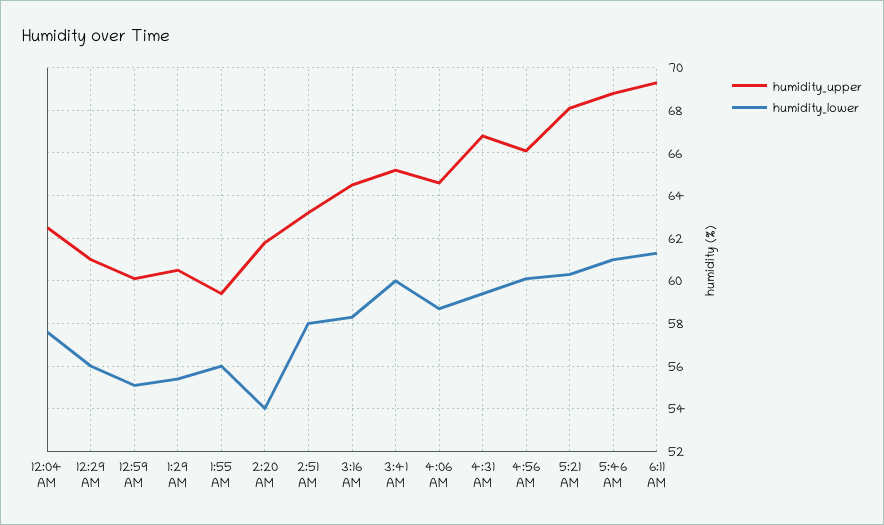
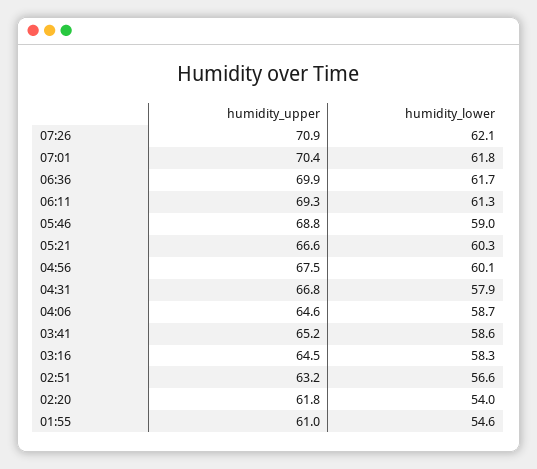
humidity_upper, 12:04 AM: 62.5 -> none
humidity_lower, 12:04 AM: 57.5 -> none
humidity_upper, 12:29 AM: 61 -> none
humidity_lower, 12:29 AM: 56 -> none
humidity_upper, 12:59 AM: 60 -> none
humidity_lower, 12:59 AM: 55 -> none
humidity_upper, 1:29 AM: 60.5 -> none
humidity_lower, 1:29 AM: 55.5 -> none
humidity_upper, 1:55 AM: 59.5 -> 61
humidity_lower, 1:55 AM: 56 -> 54.6
humidity_lower, 2:51 AM: 58 -> 56.6
humidity_lower, 3:41 AM: 60 -> 58.6
humidity_lower, 4:31 AM: 59.5 -> 57.9
humidity_upper, 4:56 AM: 66 -> 67.5
humidity_upper, 5:21 AM: 68 -> 66.6
humidity_lower, 5:46 AM: 61 -> 59
humidity_upper, 07:26: none -> 70.9
humidity_lower, 07:26: none -> 62.1
humidity_upper, 07:01: none -> 70.4
humidity_lower, 07:01: none -> 61.8
humidity_upper, 06:36: none -> 69.9
humidity_lower, 06:36: none -> 61.7

